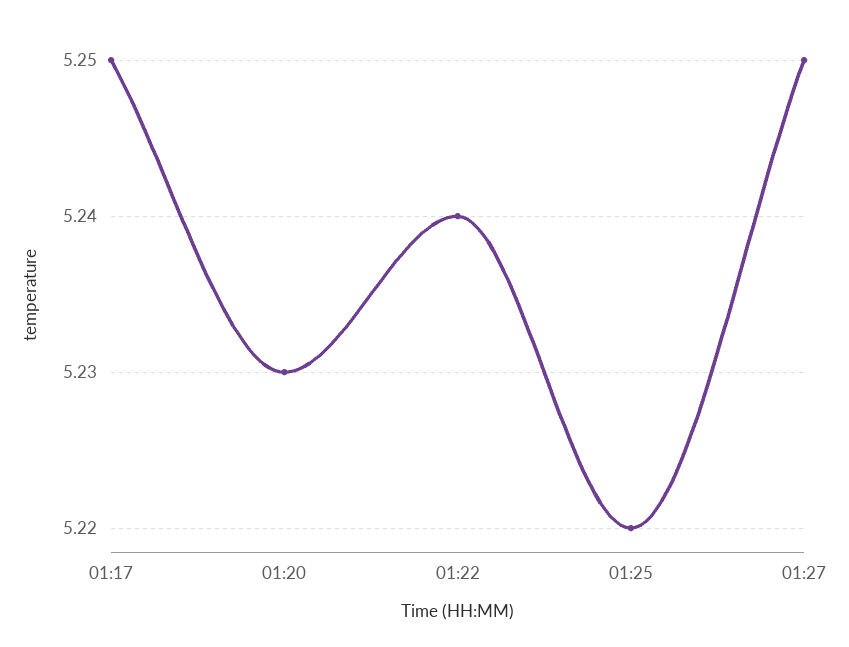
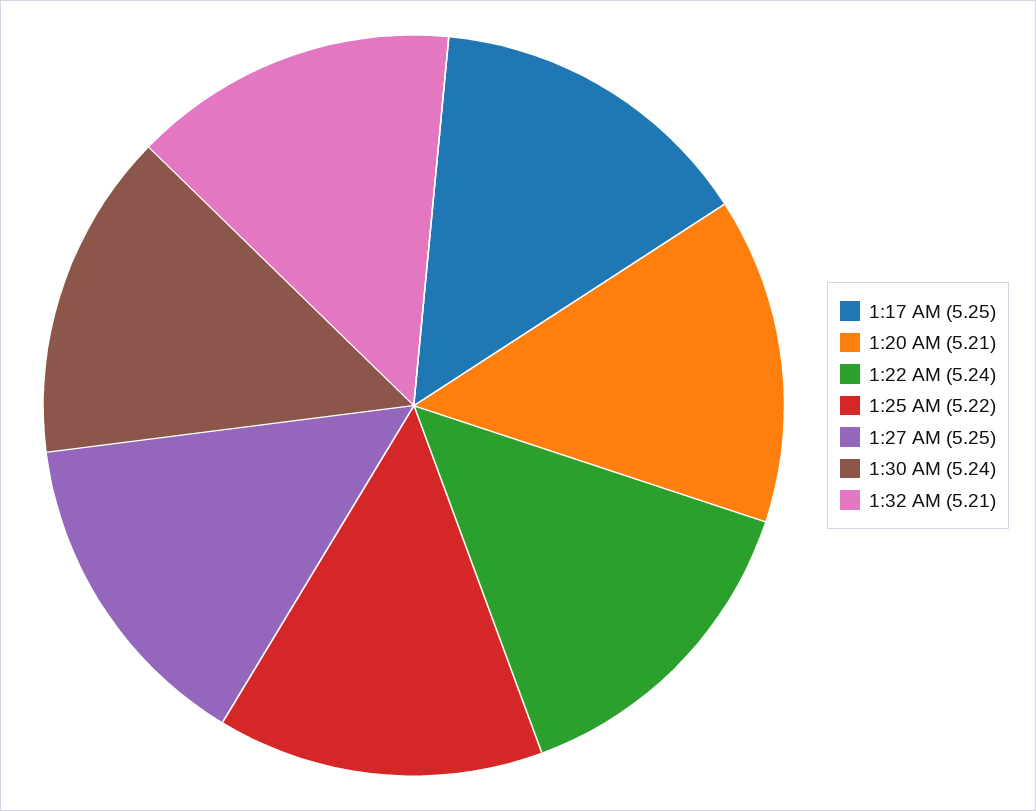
01:20: 5.23 -> 5.21
1:30 AM: none -> 5.24
1:32 AM: none -> 5.21

